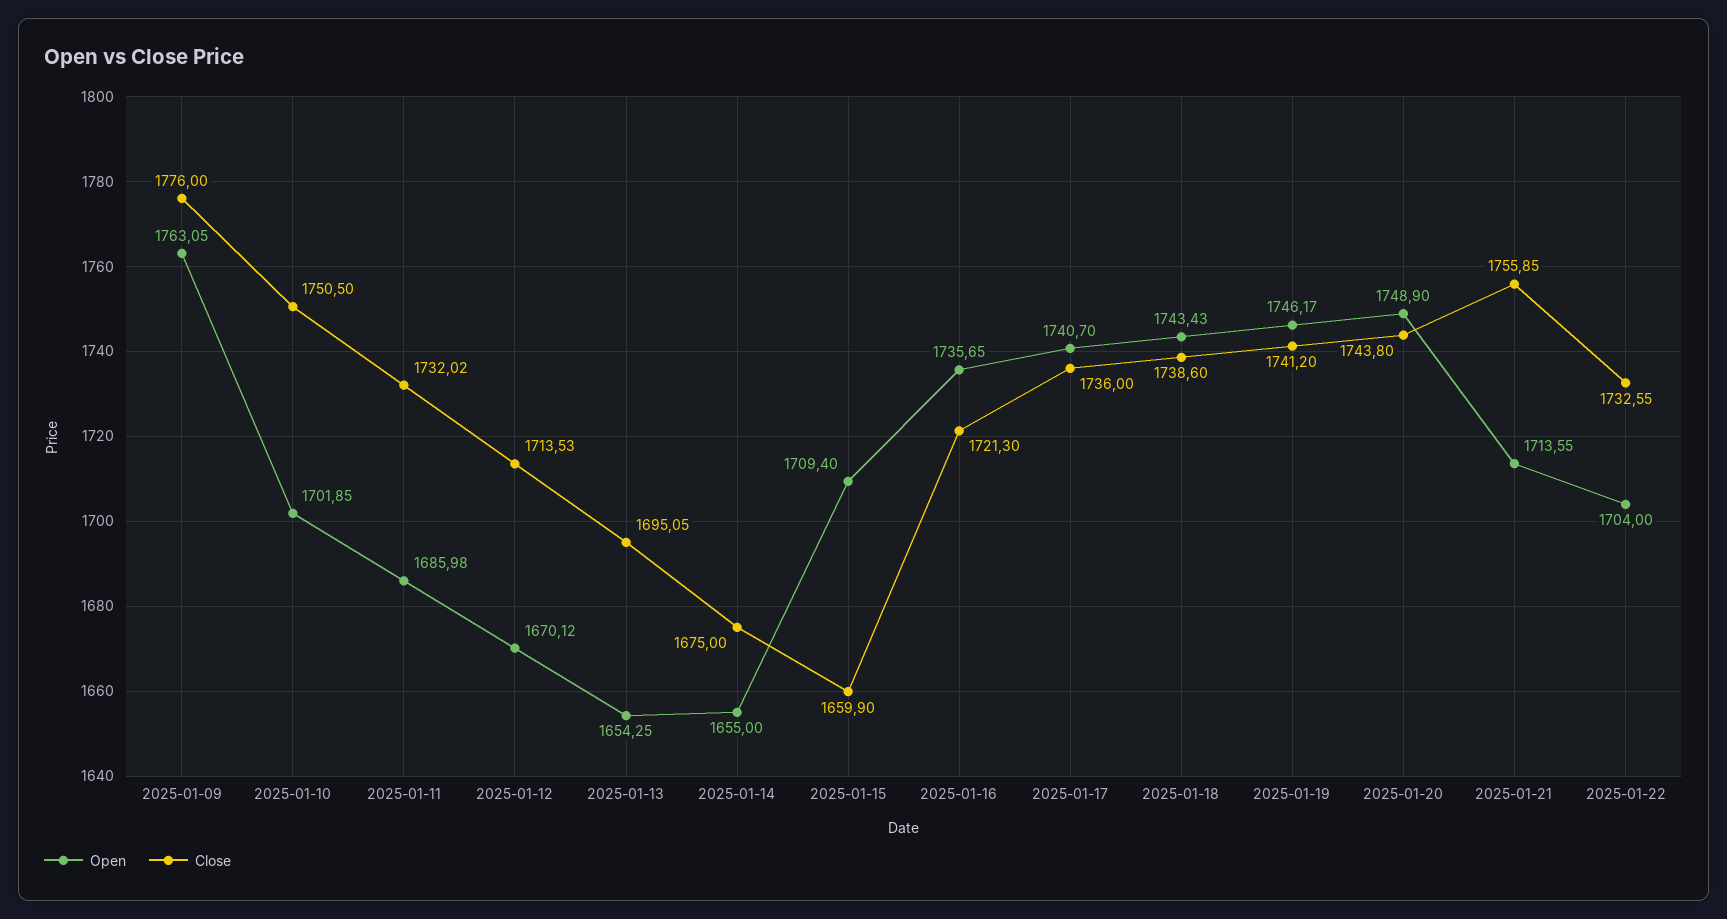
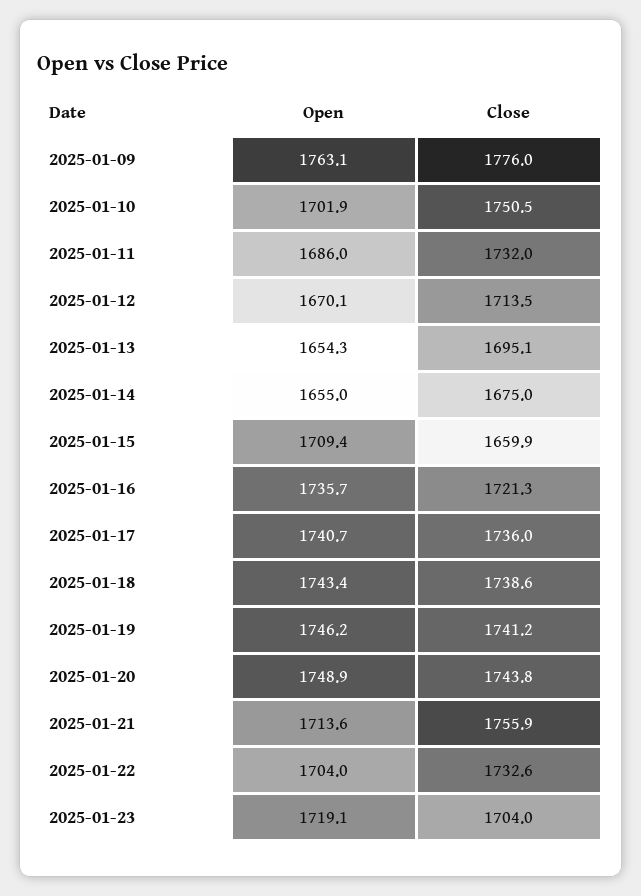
Open, 2025-01-23: none -> 1719.1
Close, 2025-01-23: none -> 1704

